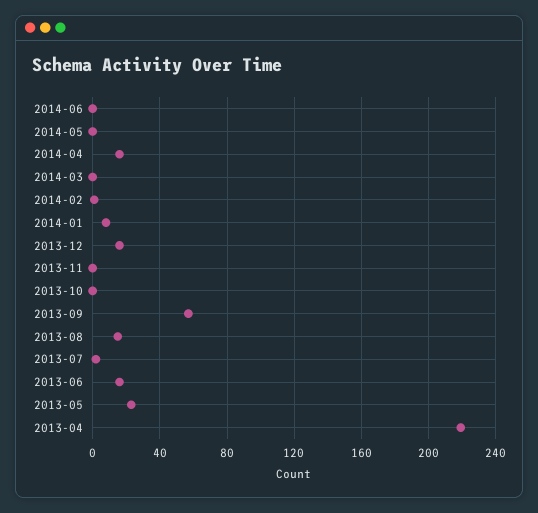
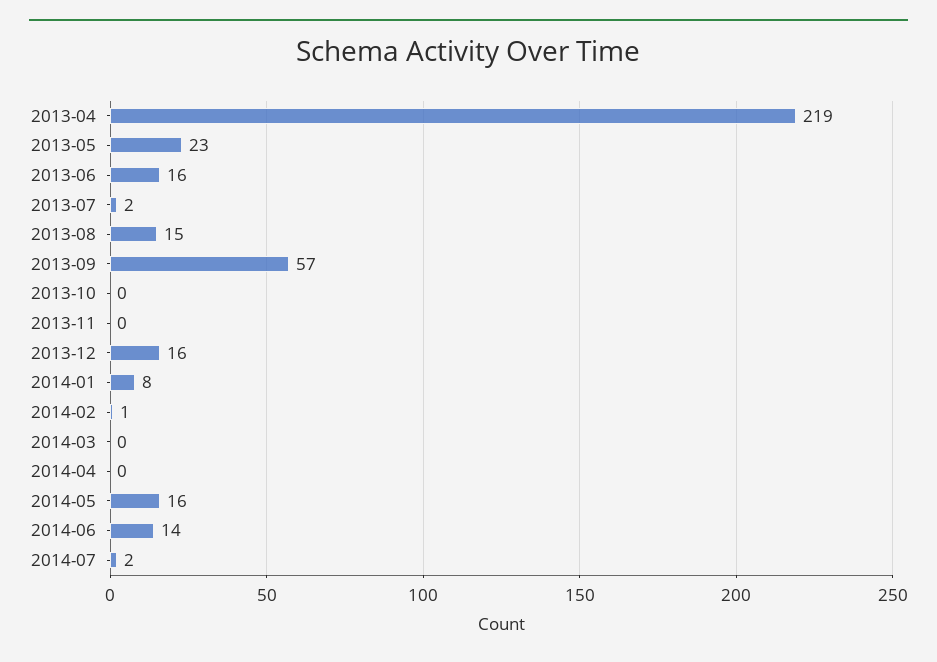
2014-06: 0 -> 14
2014-05: 0 -> 16
2014-04: 15 -> 0
2014-07: none -> 2

